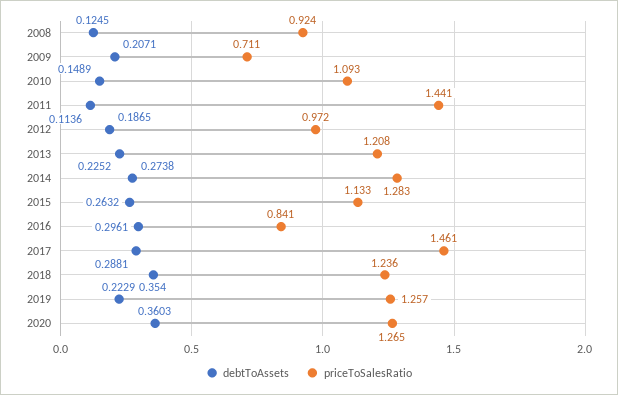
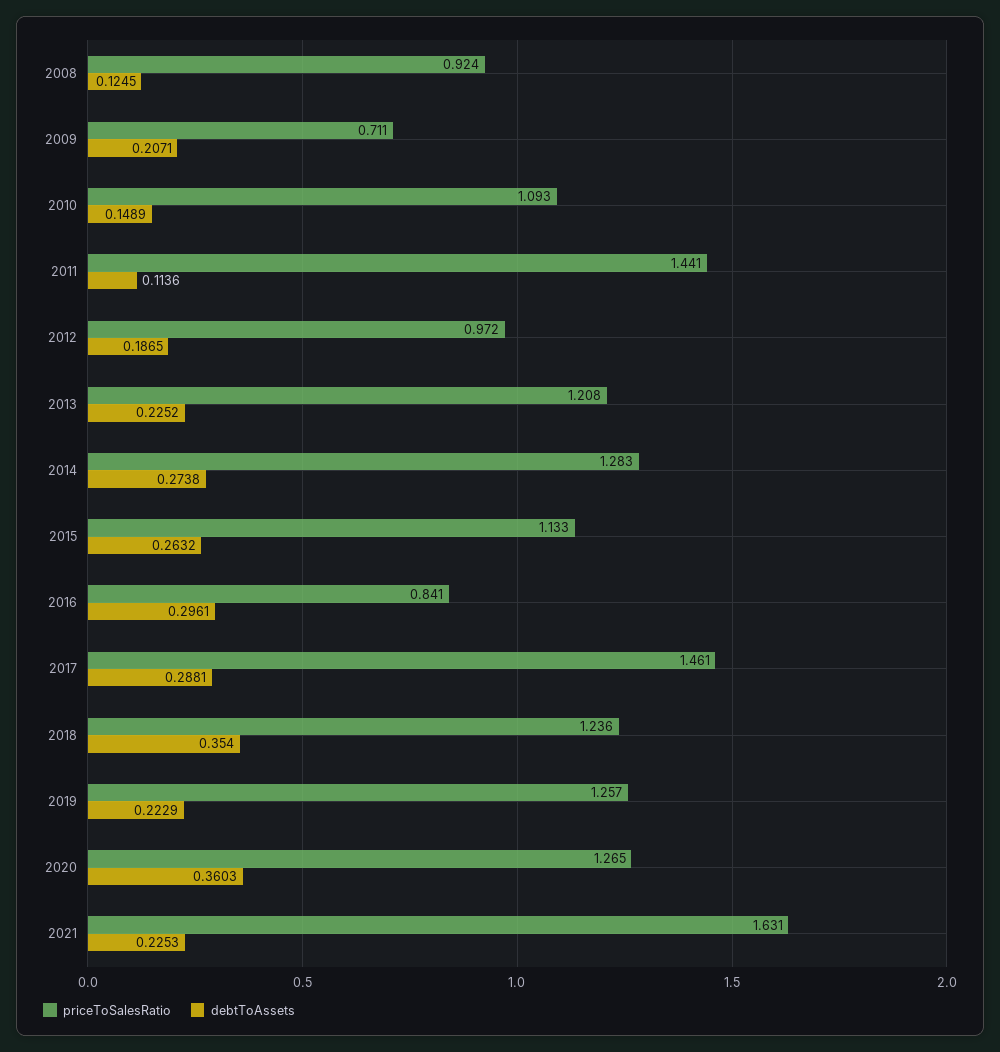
priceToSalesRatio, 2021: none -> 1.631
debtToAssets, 2021: none -> 0.2253

